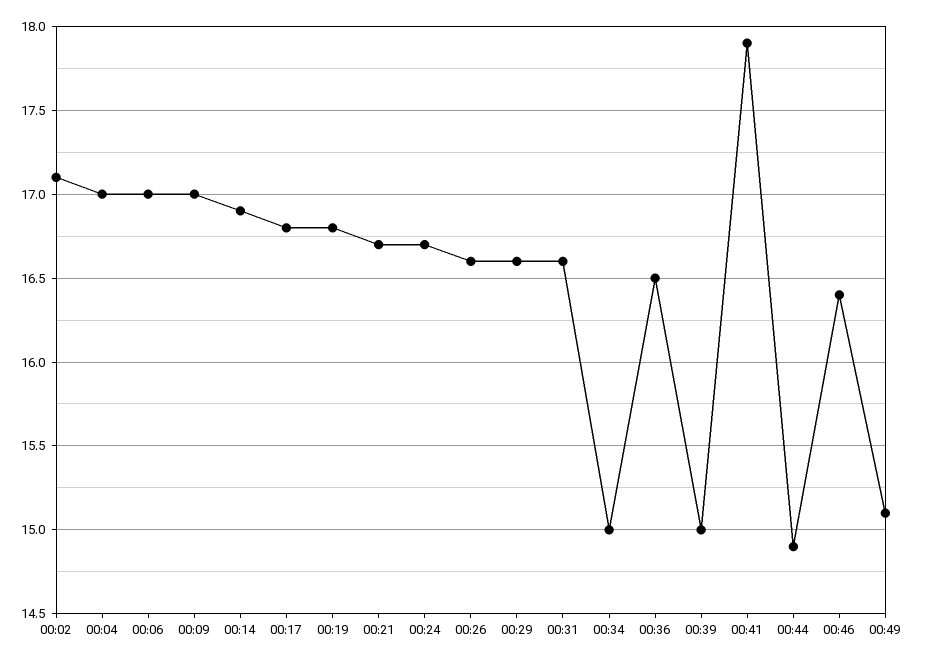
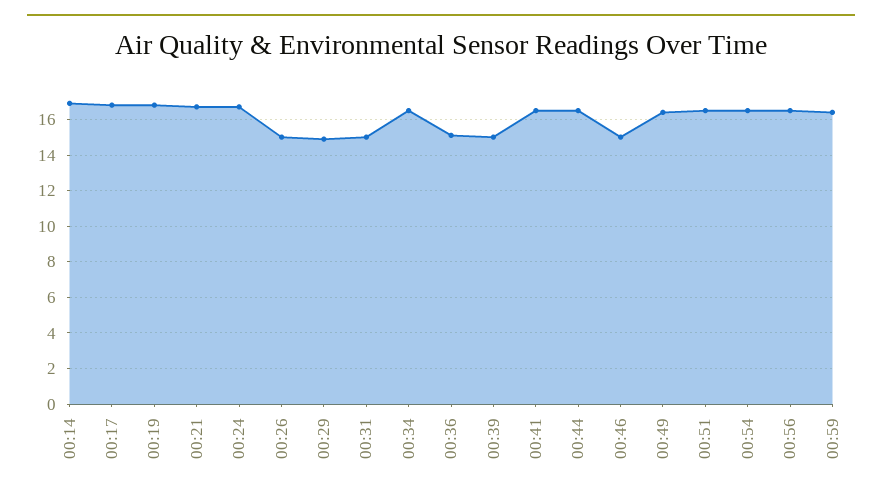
00:02: 17.1 -> none
00:04: 17 -> none
00:06: 17 -> none
00:09: 17 -> none
00:26: 16.6 -> 15
00:29: 16.6 -> 15
00:31: 16.6 -> 15
00:34: 15 -> 16.5
00:36: 16.5 -> 15
00:41: 17.9 -> 16.5
00:44: 14.9 -> 16.5
00:46: 16.4 -> 15
00:49: 15.1 -> 16.5
00:51: none -> 16.5
00:54: none -> 16.5
00:56: none -> 16.5
00:59: none -> 16.5

